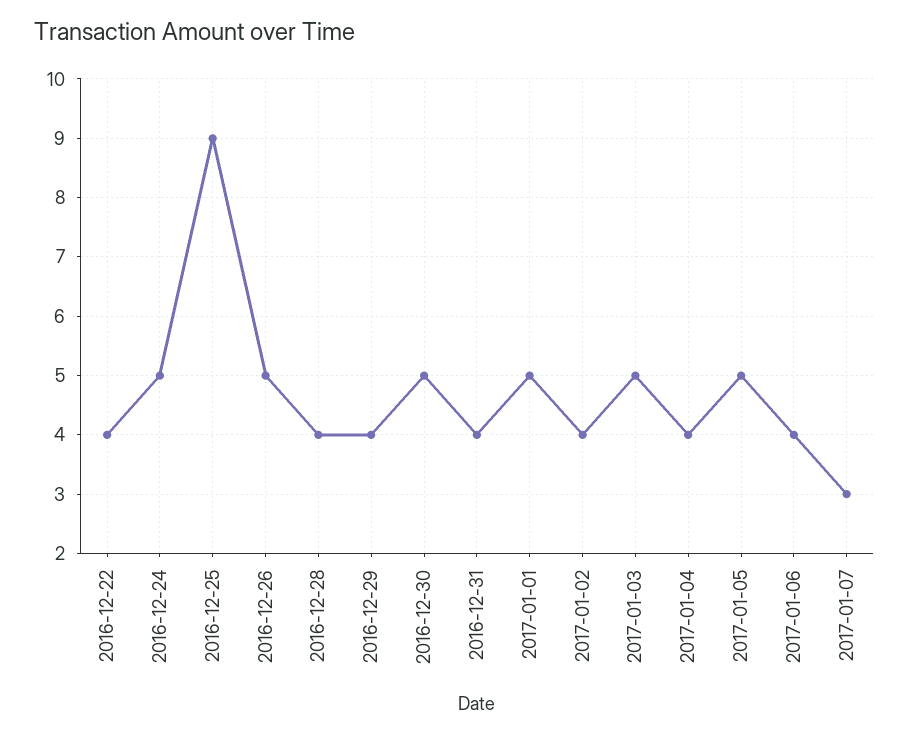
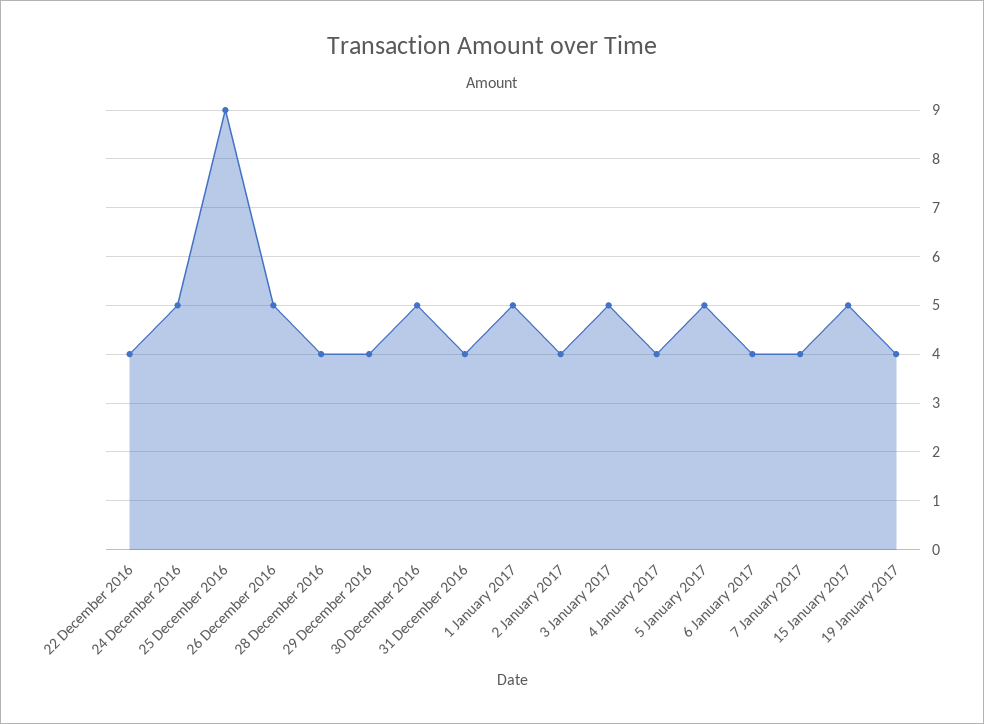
2017-01-07: 3 -> 4
15 January 2017: none -> 5
19 January 2017: none -> 4

